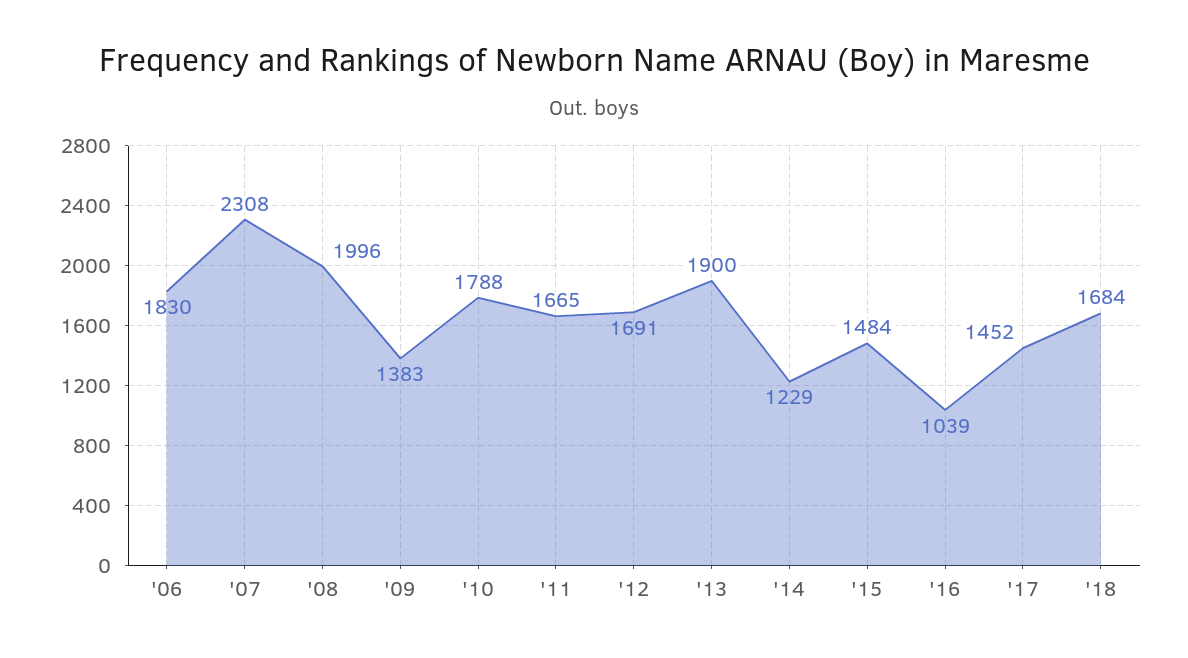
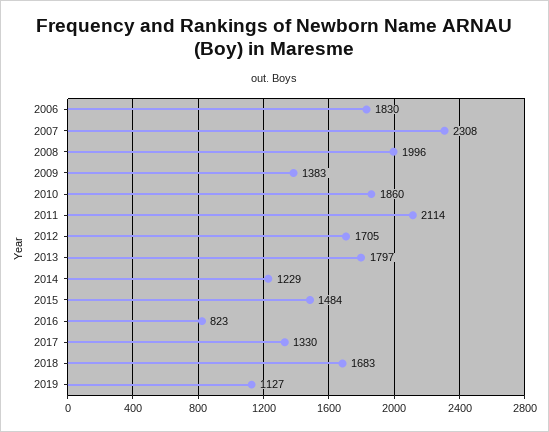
'10: 1788 -> 1860
'11: 1665 -> 2114
'12: 1691 -> 1705
'13: 1900 -> 1797
'16: 1039 -> 823
'17: 1452 -> 1330
'18: 1684 -> 1683
2019: none -> 1127

